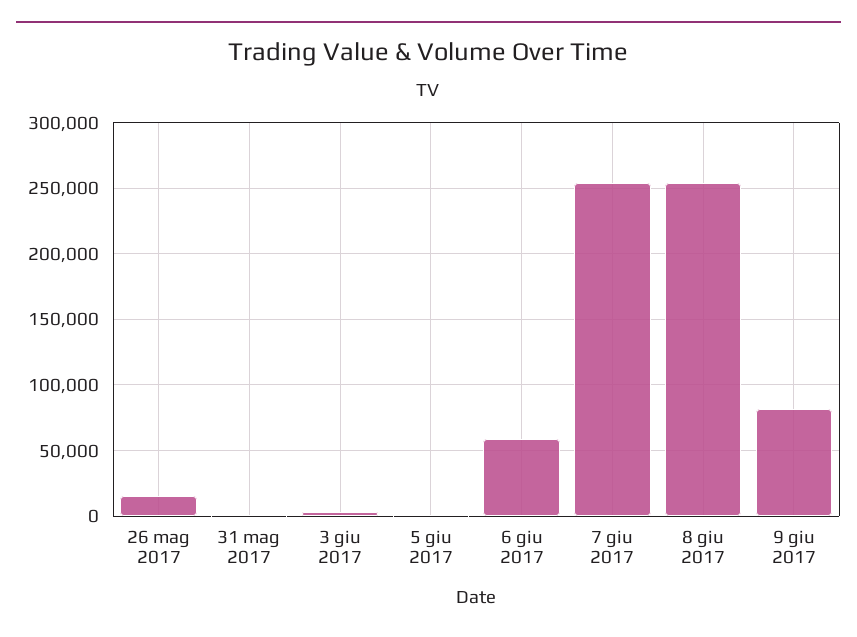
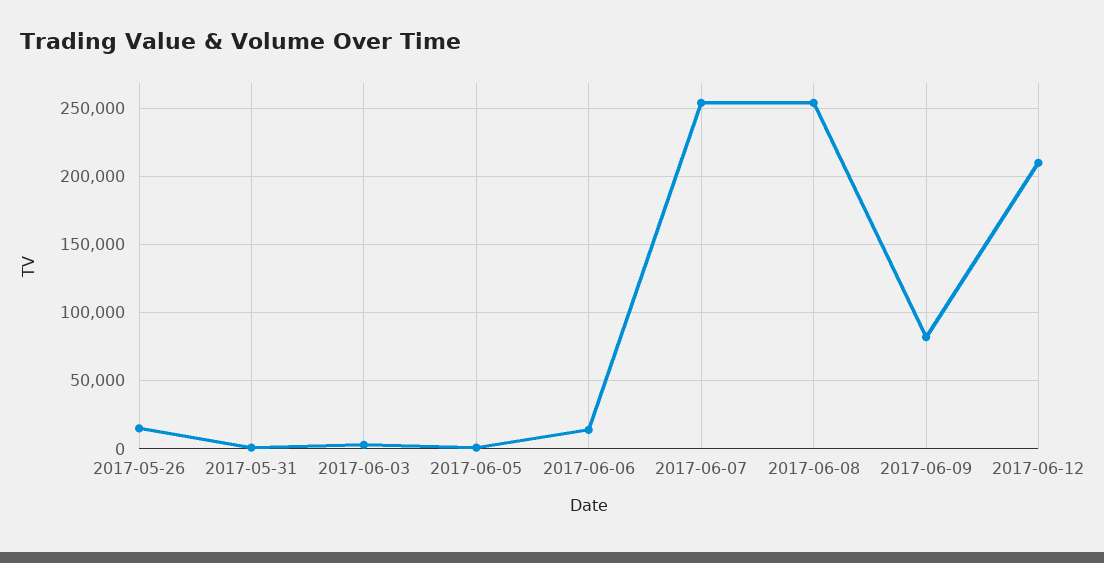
6 giu 2017: 60000 -> 15000
2017-06-12: none -> 210000

